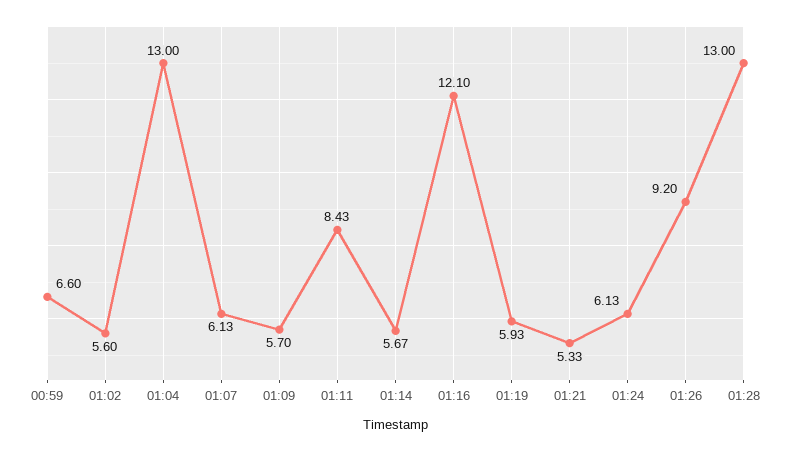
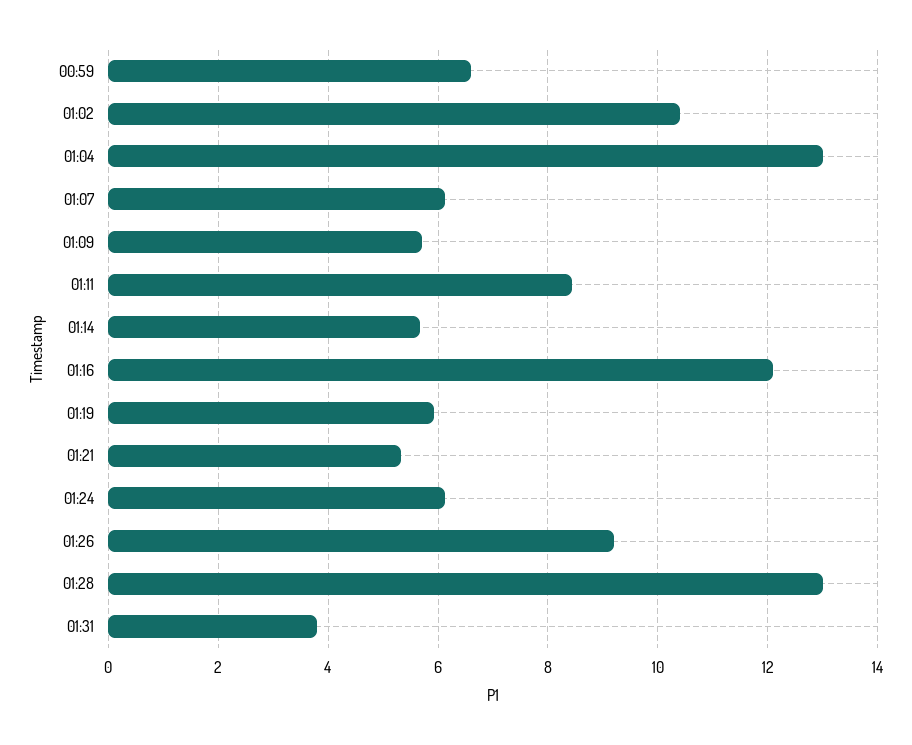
01:02: 5.6 -> 10.4
01:31: none -> 3.8

